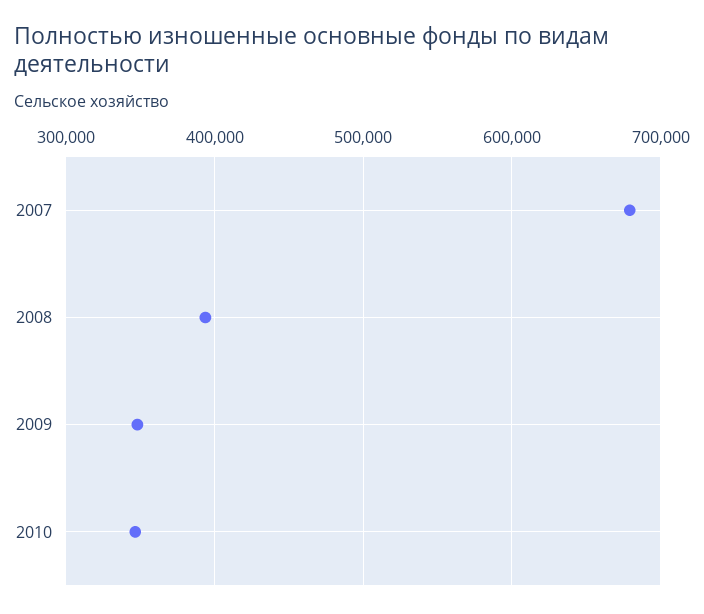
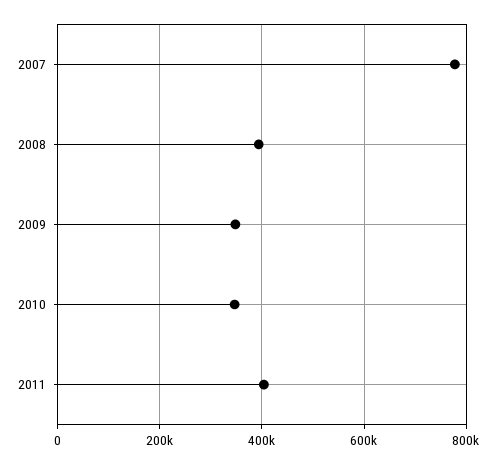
2007: 680000 -> 780000
2011: none -> 400000

